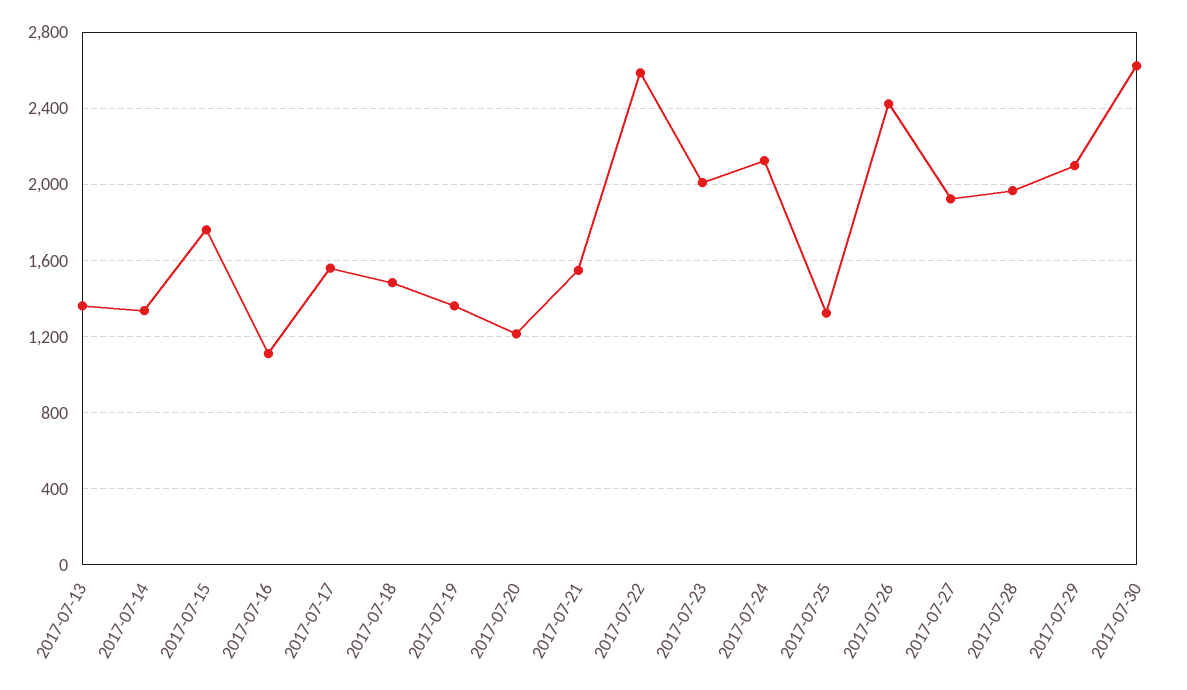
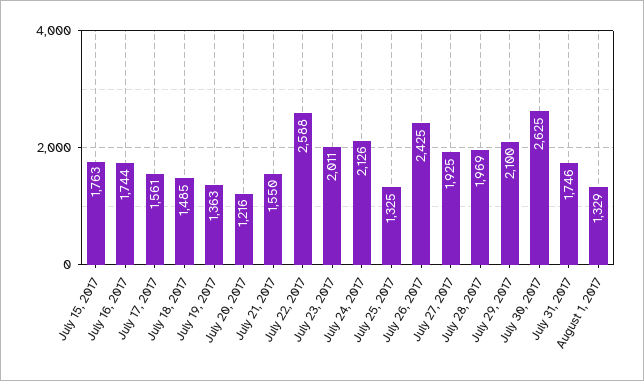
2017-07-13: 1350 -> none
2017-07-14: 1350 -> none
2017-07-16: 1100 -> 1744
July 31, 2017: none -> 1746
August 1, 2017: none -> 1329

